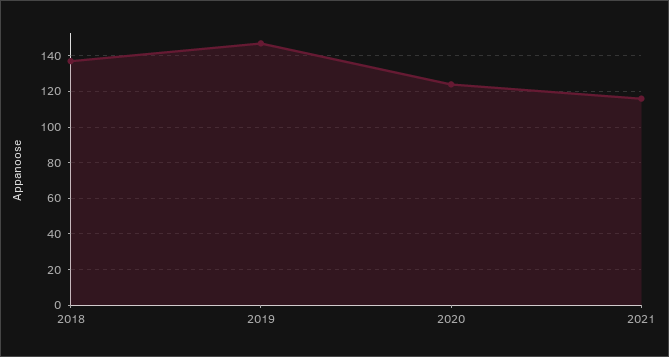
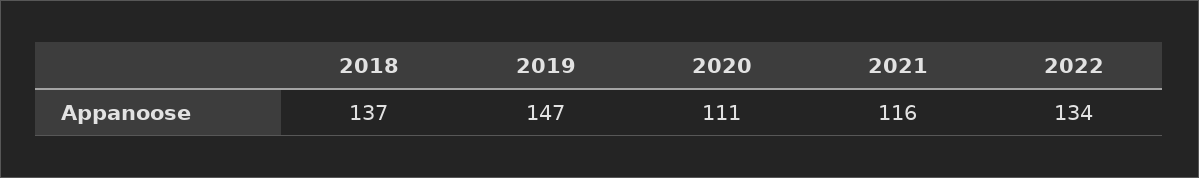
2020: 125 -> 111
2022: none -> 134

